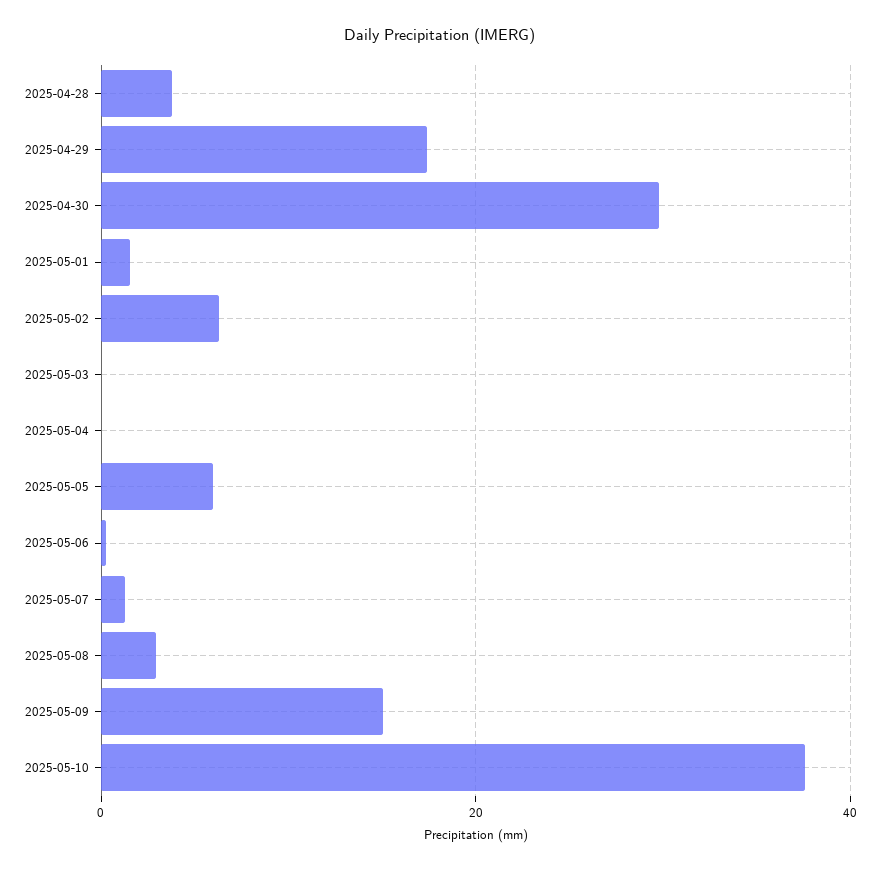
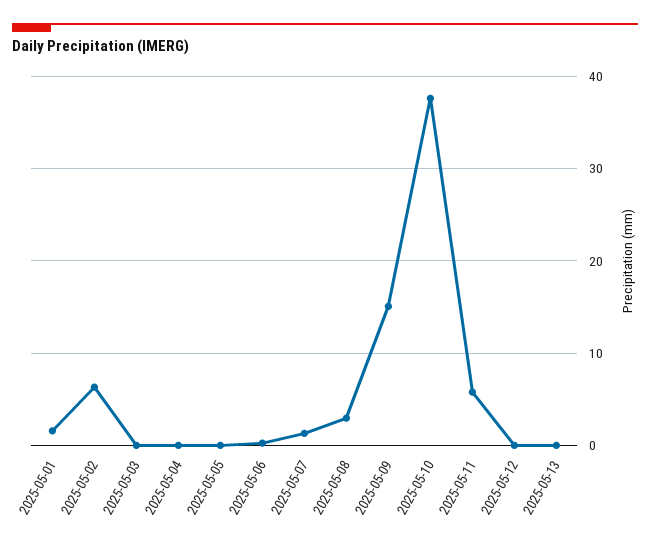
2025-04-28: 4 -> none
2025-04-29: 18 -> none
2025-04-30: 30 -> none
2025-05-05: 6 -> 0
2025-05-11: none -> 6
2025-05-12: none -> 0
2025-05-13: none -> 0

